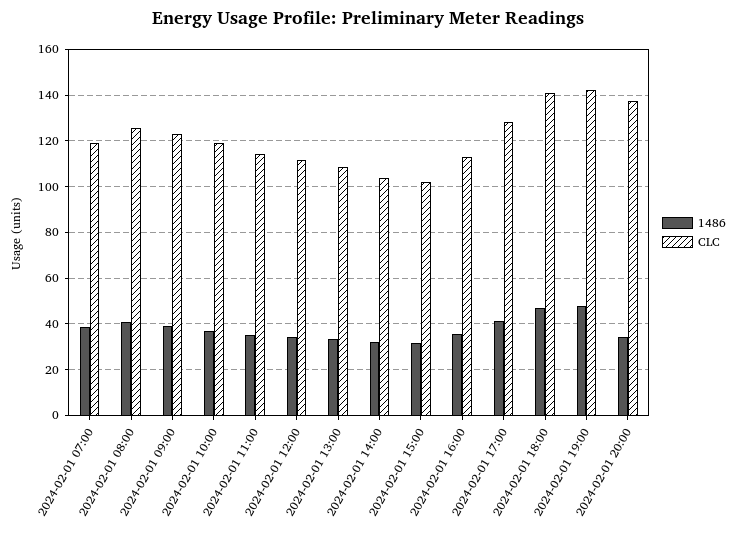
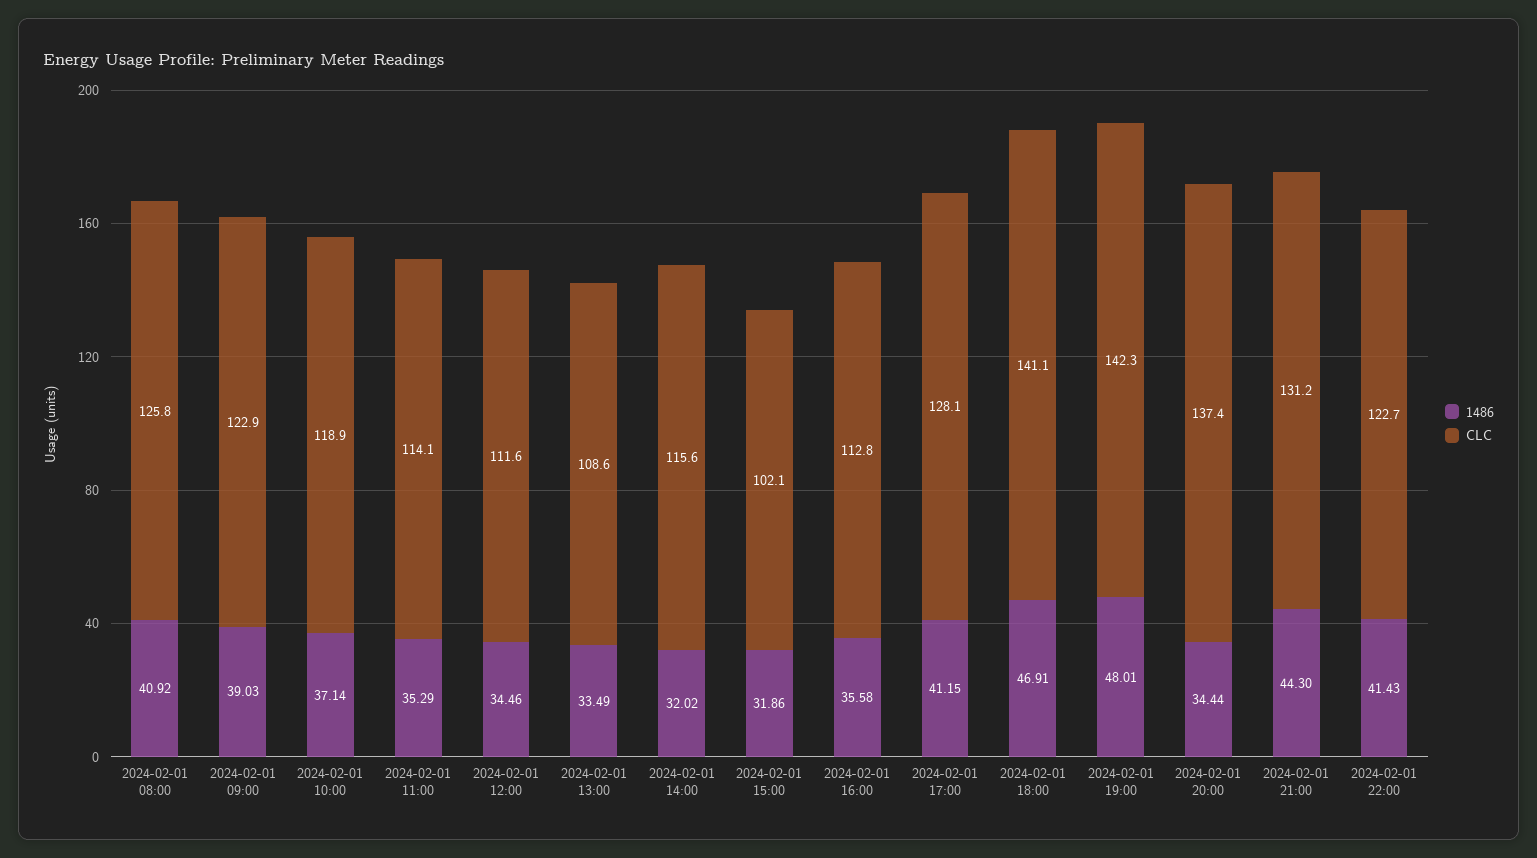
1486, 2024-02-01 07:00: 40 -> none
CLC, 2024-02-01 07:00: 120 -> none
CLC, 2024-02-01 14:00: 105 -> 115.6
1486, 2024-02-01 21:00: none -> 44.3
CLC, 2024-02-01 21:00: none -> 131.2
1486, 2024-02-01 22:00: none -> 41.43
CLC, 2024-02-01 22:00: none -> 122.7

